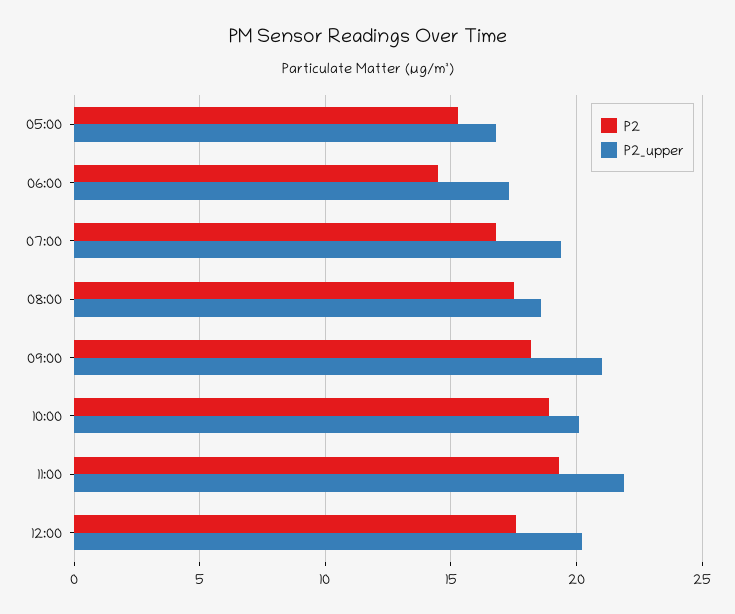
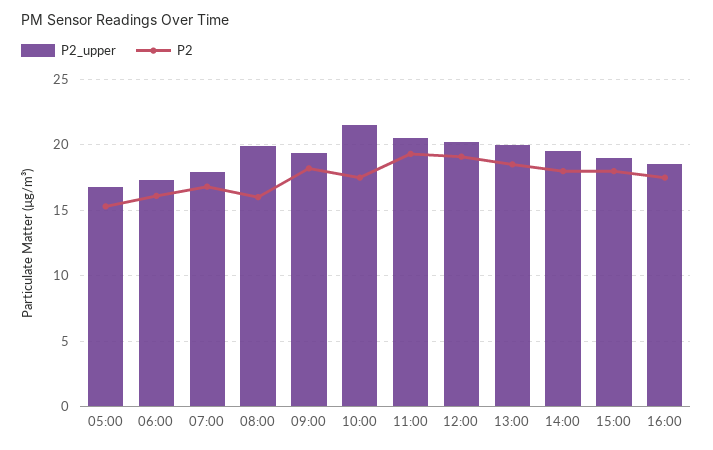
P2, 06:00: 14.5 -> 16
P2_upper, 07:00: 19.5 -> 18
P2, 08:00: 17.5 -> 16
P2_upper, 08:00: 18.5 -> 20
P2_upper, 09:00: 21 -> 19.5
P2, 10:00: 19 -> 17.5
P2_upper, 10:00: 20 -> 21.5
P2_upper, 11:00: 22 -> 20.5
P2, 12:00: 17.5 -> 19
P2_upper, 13:00: none -> 20
P2, 13:00: none -> 18.5
P2_upper, 14:00: none -> 19.5
P2, 14:00: none -> 18
P2_upper, 15:00: none -> 19
P2, 15:00: none -> 18
P2_upper, 16:00: none -> 18.5
P2, 16:00: none -> 17.5

